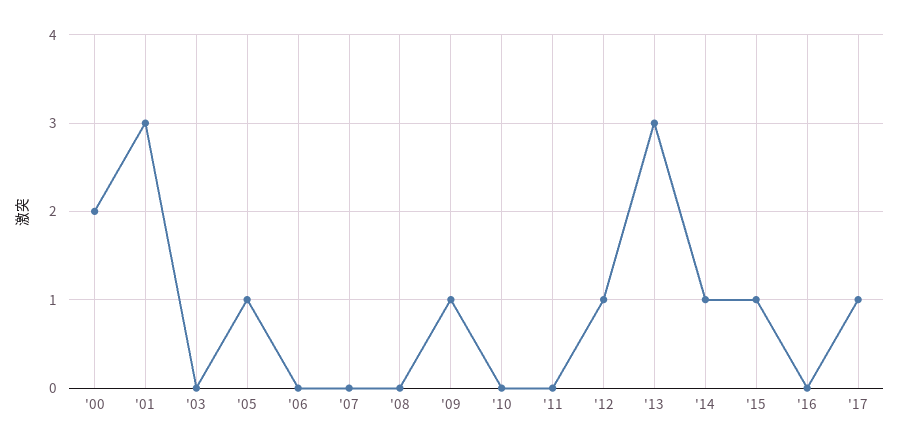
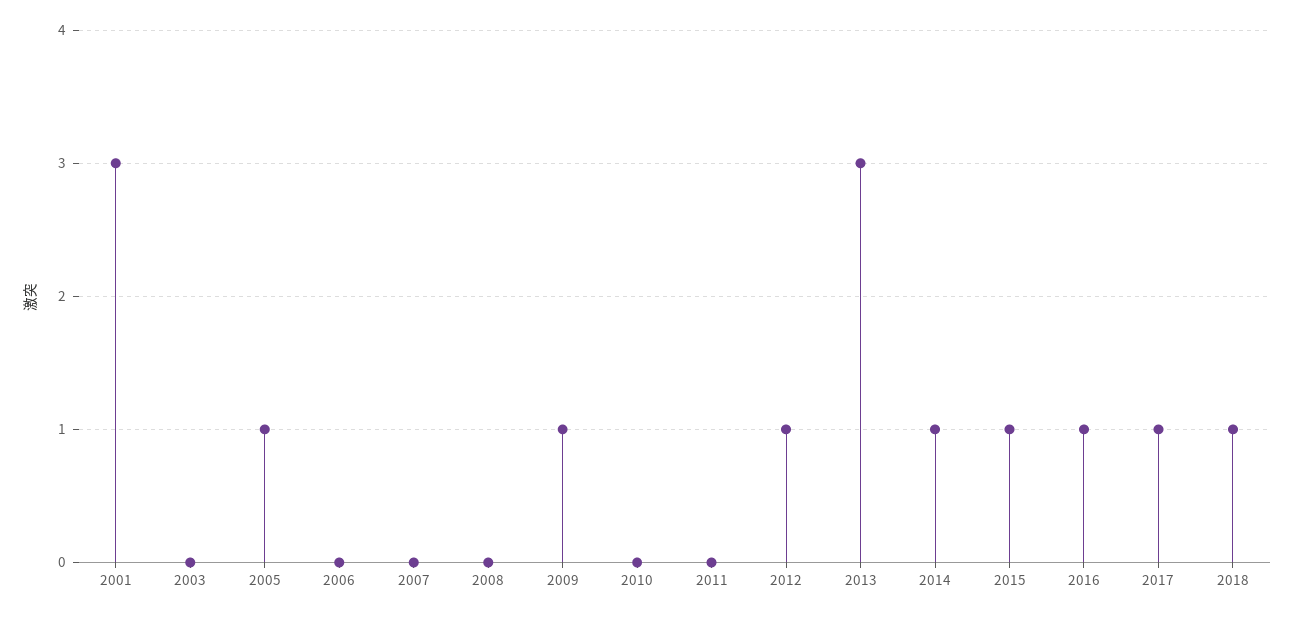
'00: 2 -> none
'16: 0 -> 1
2018: none -> 1

